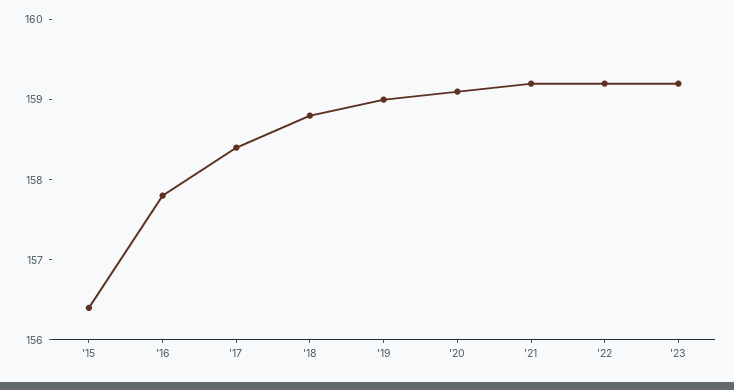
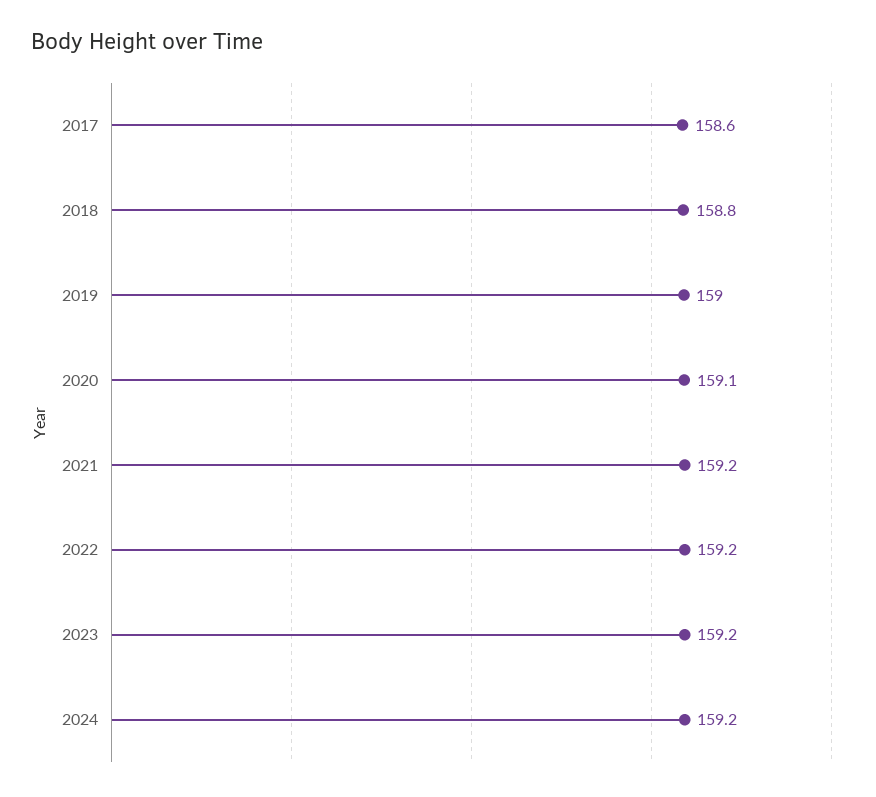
'15: 156.4 -> none
'16: 157.8 -> none
'17: 158.4 -> 158.6
2024: none -> 159.2

